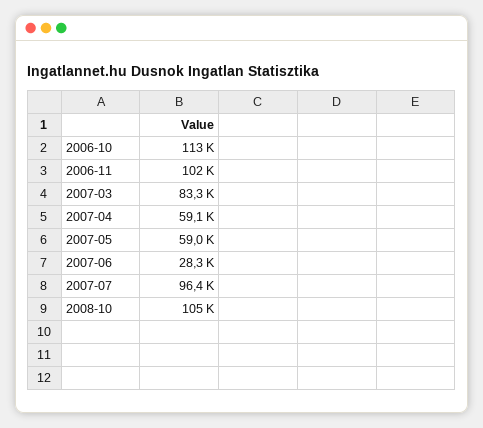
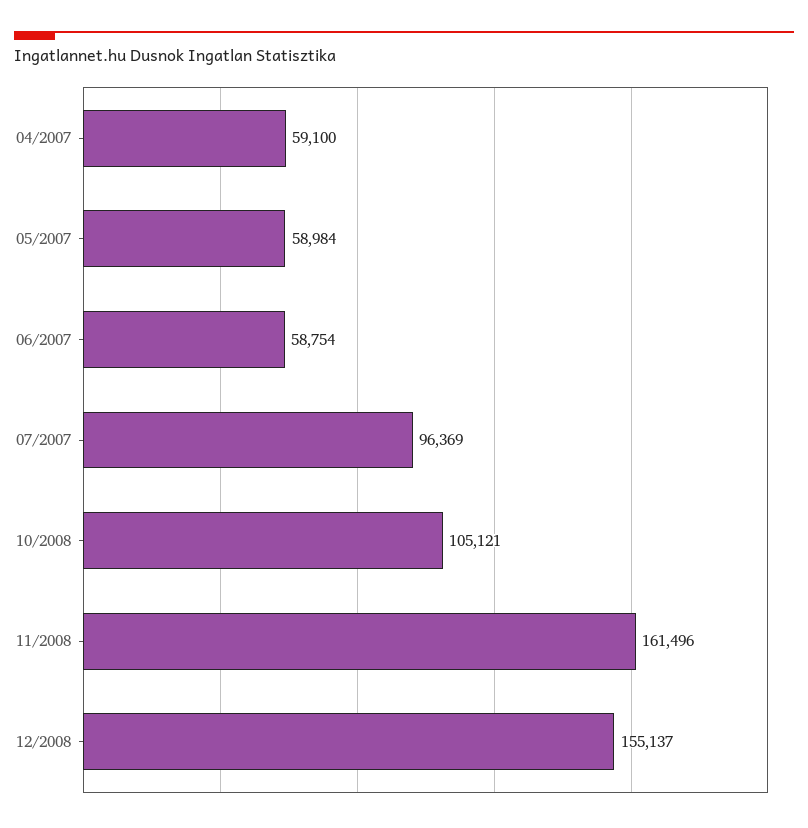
2006-10: 113000 -> none
2006-11: 102000 -> none
2007-03: 83300 -> none
2007-06: 28300 -> 58754
11/2008: none -> 161496
12/2008: none -> 155137

